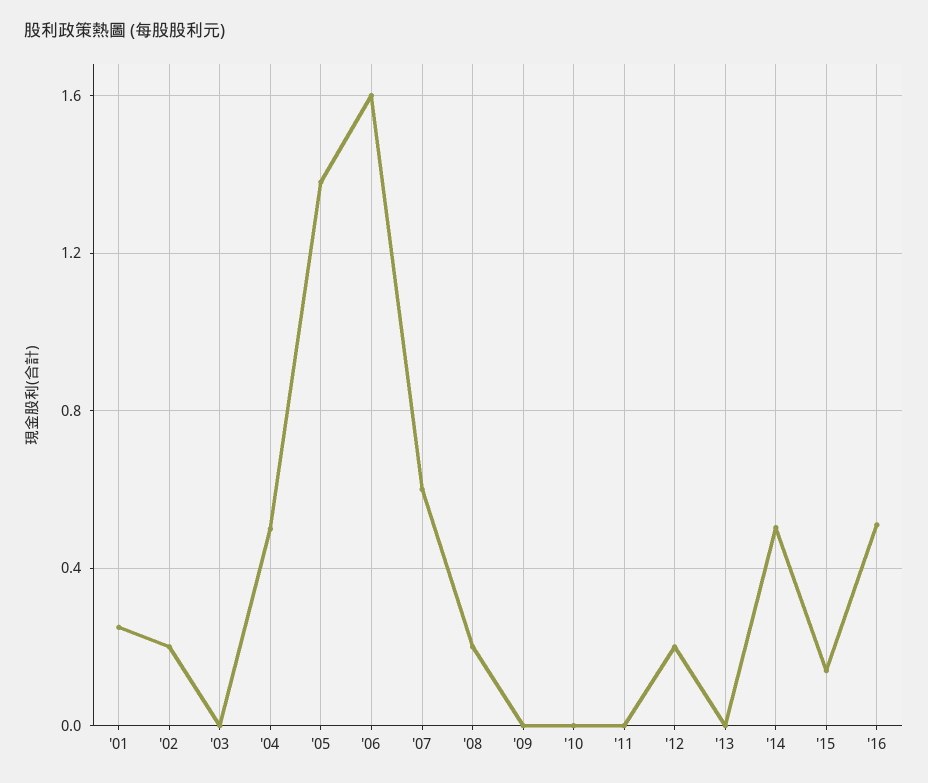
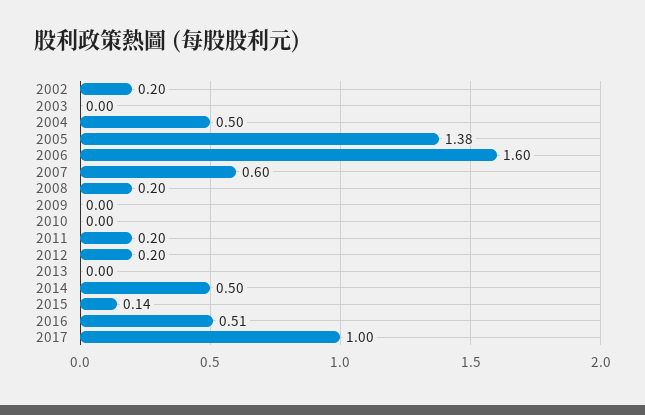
'01: 0.25 -> none
'11: 0 -> 0.2
2017: none -> 1

